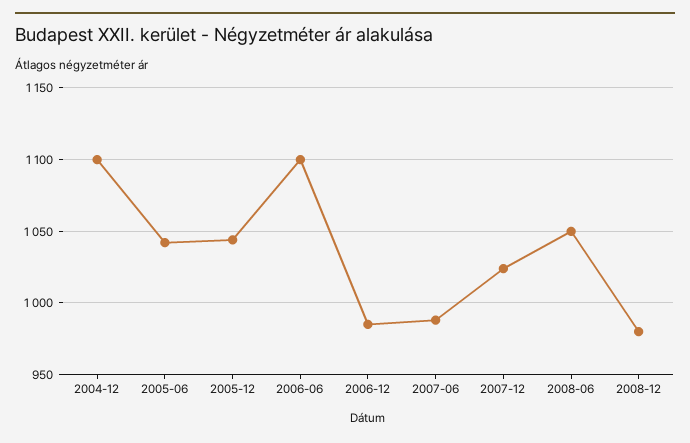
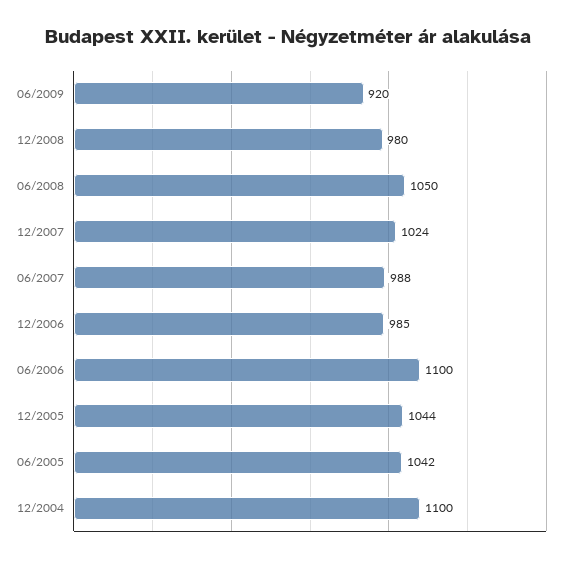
06/2009: none -> 920

